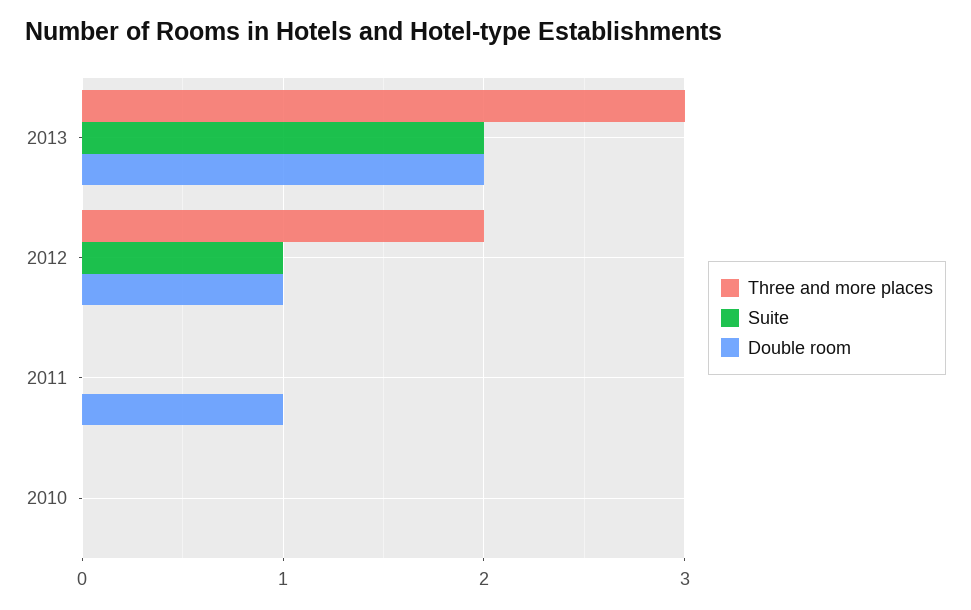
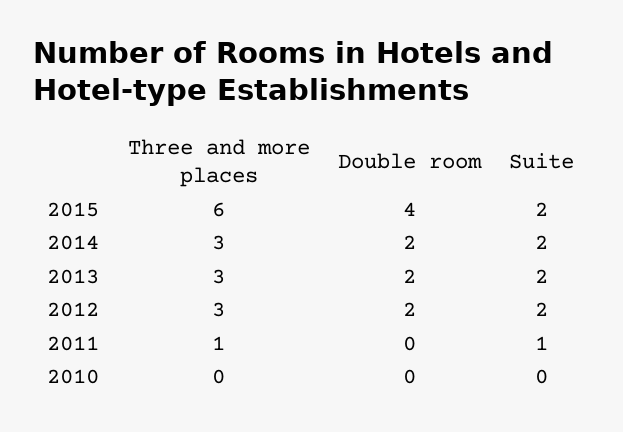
Three and more places, 2012: 2 -> 3
Suite, 2012: 1 -> 2
Double room, 2012: 1 -> 2
Three and more places, 2011: 0 -> 1
Suite, 2011: 0 -> 1
Double room, 2011: 1 -> 0
Three and more places, 2015: none -> 6
Double room, 2015: none -> 4
Suite, 2015: none -> 2
Three and more places, 2014: none -> 3
Double room, 2014: none -> 2
Suite, 2014: none -> 2

